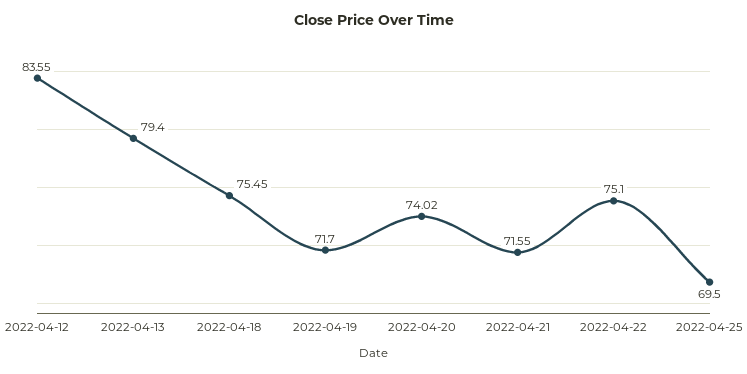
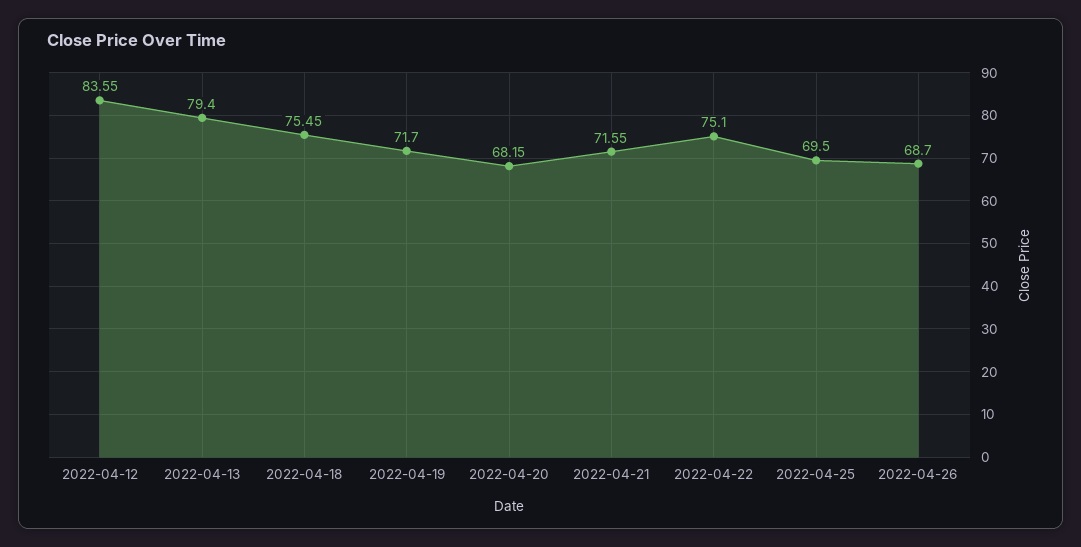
2022-04-20: 74.02 -> 68.15
2022-04-26: none -> 68.7

